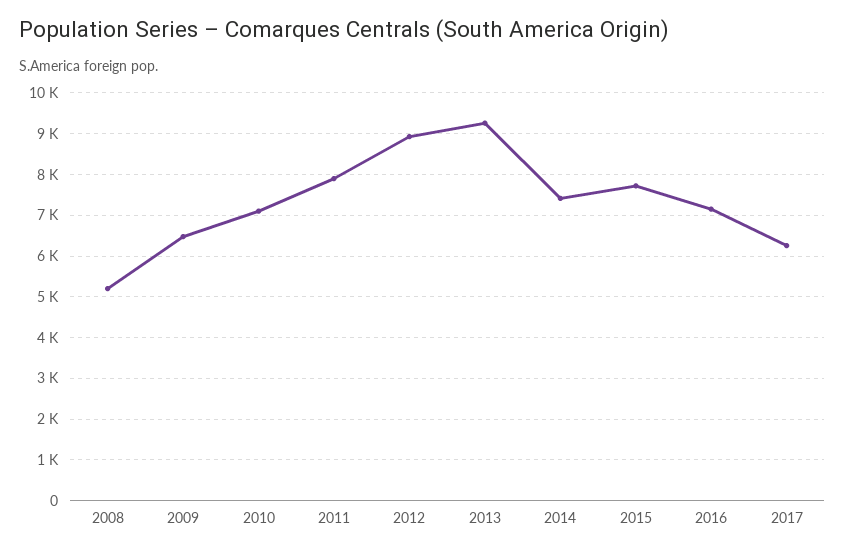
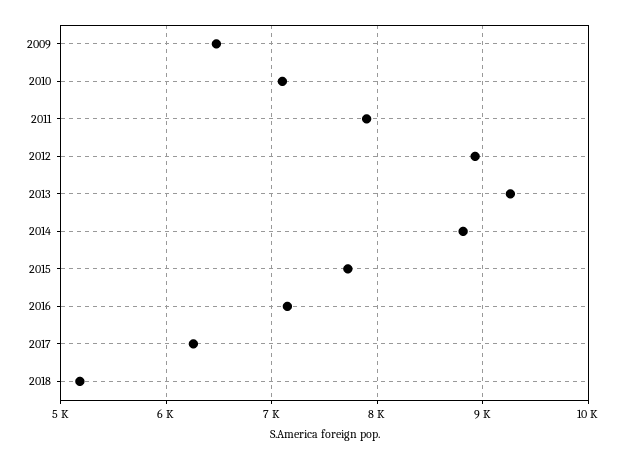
2008: 5200 -> none
2014: 7400 -> 8800
2018: none -> 5200

